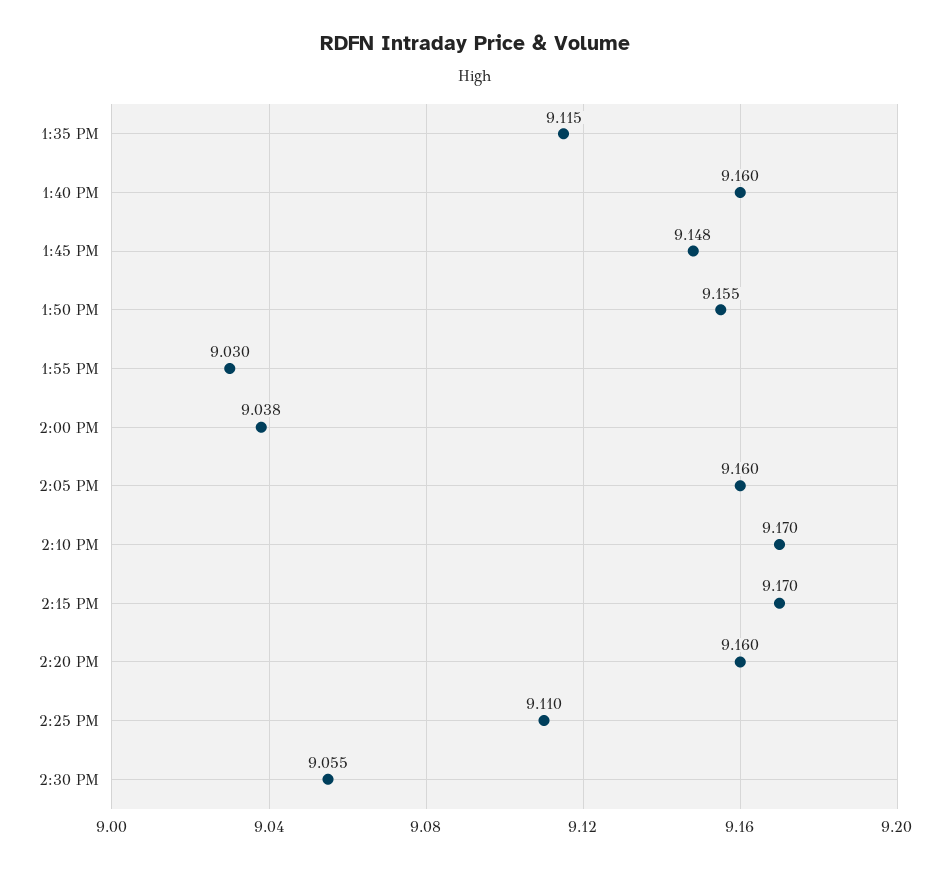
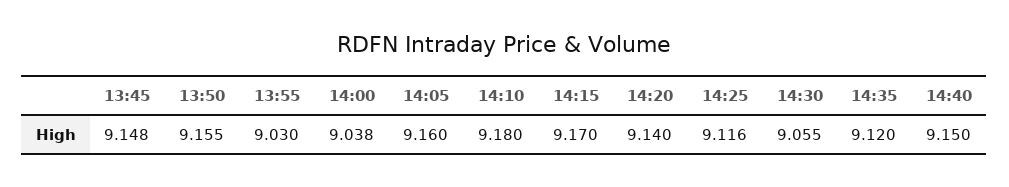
1:35 PM: 9.115 -> none
1:40 PM: 9.16 -> none
2:10 PM: 9.17 -> 9.18
2:20 PM: 9.16 -> 9.14
2:25 PM: 9.11 -> 9.116
14:35: none -> 9.12
14:40: none -> 9.15

